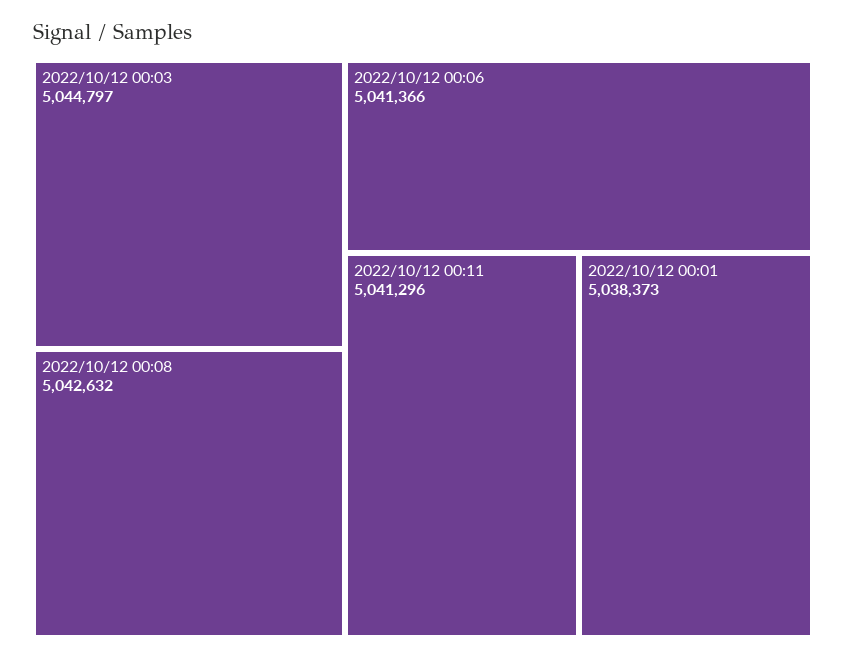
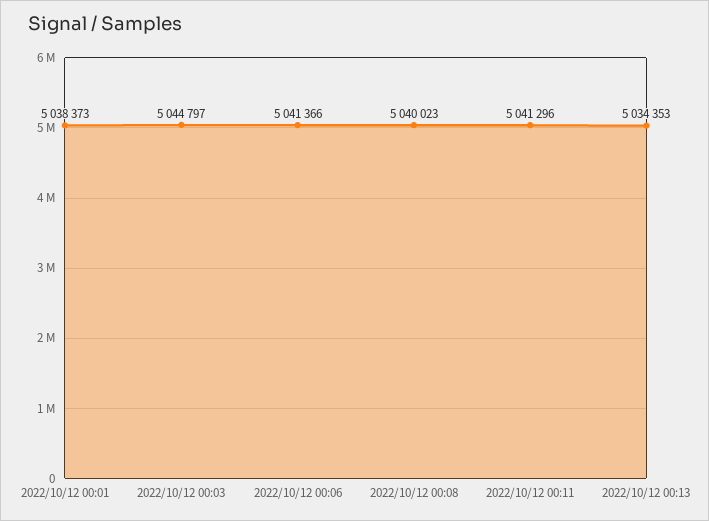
2022/10/12 00:08: 5042632 -> 5040023
2022/10/12 00:13: none -> 5034353

